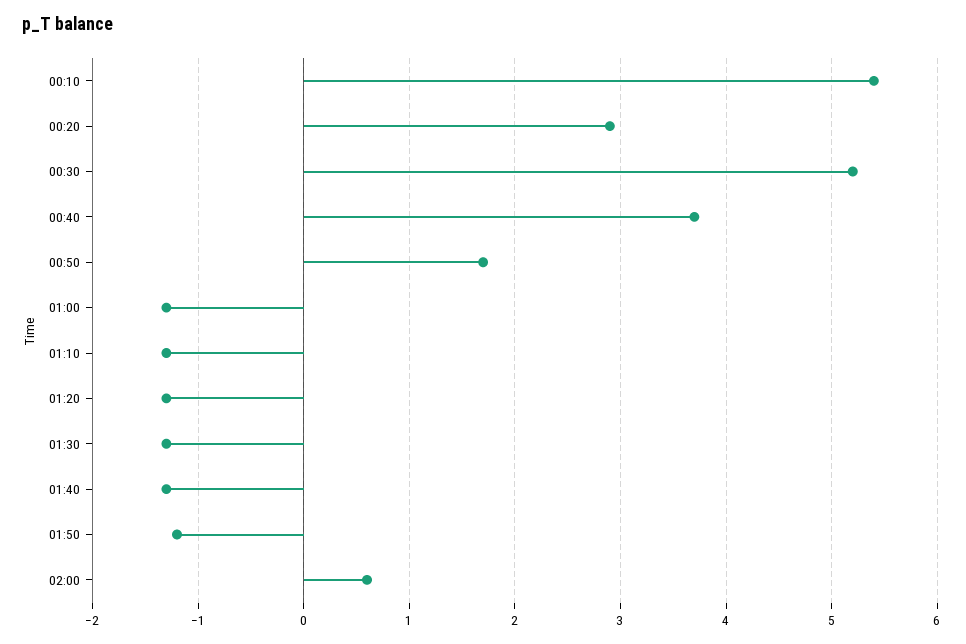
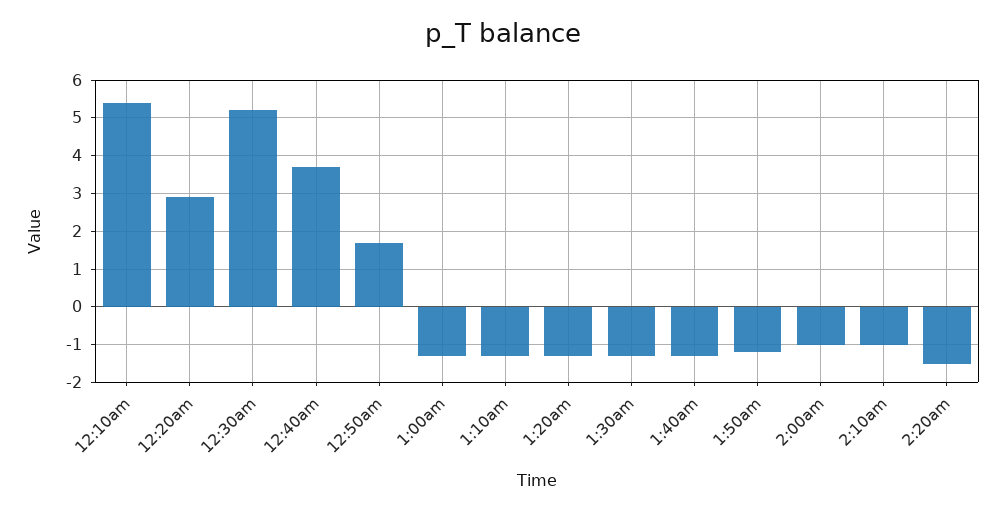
02:00: 0.6 -> -1
2:10am: none -> -1
2:20am: none -> -1.5

